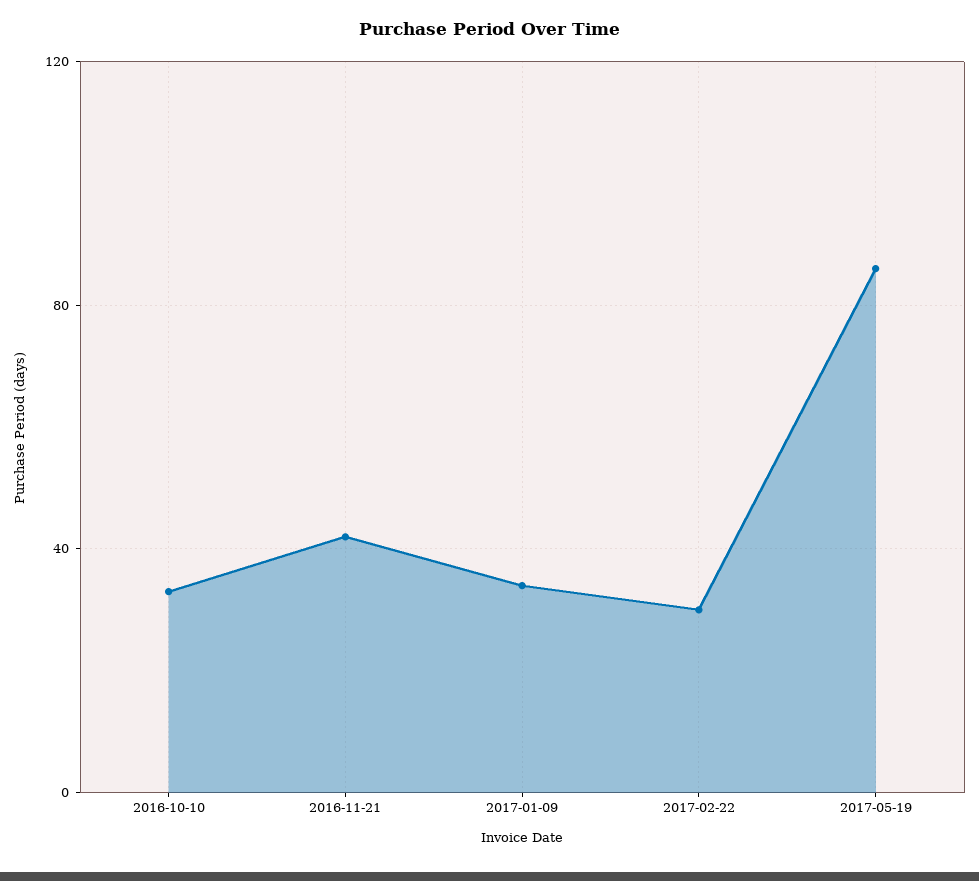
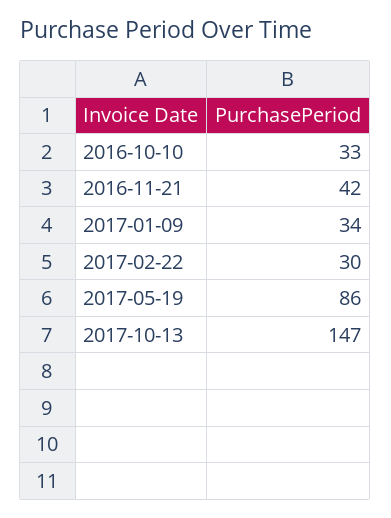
2017-10-13: none -> 147

